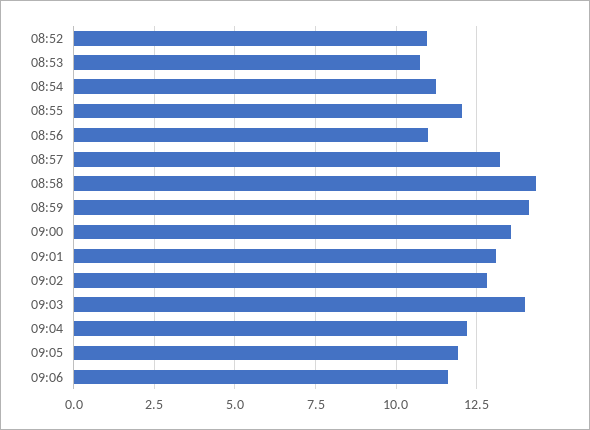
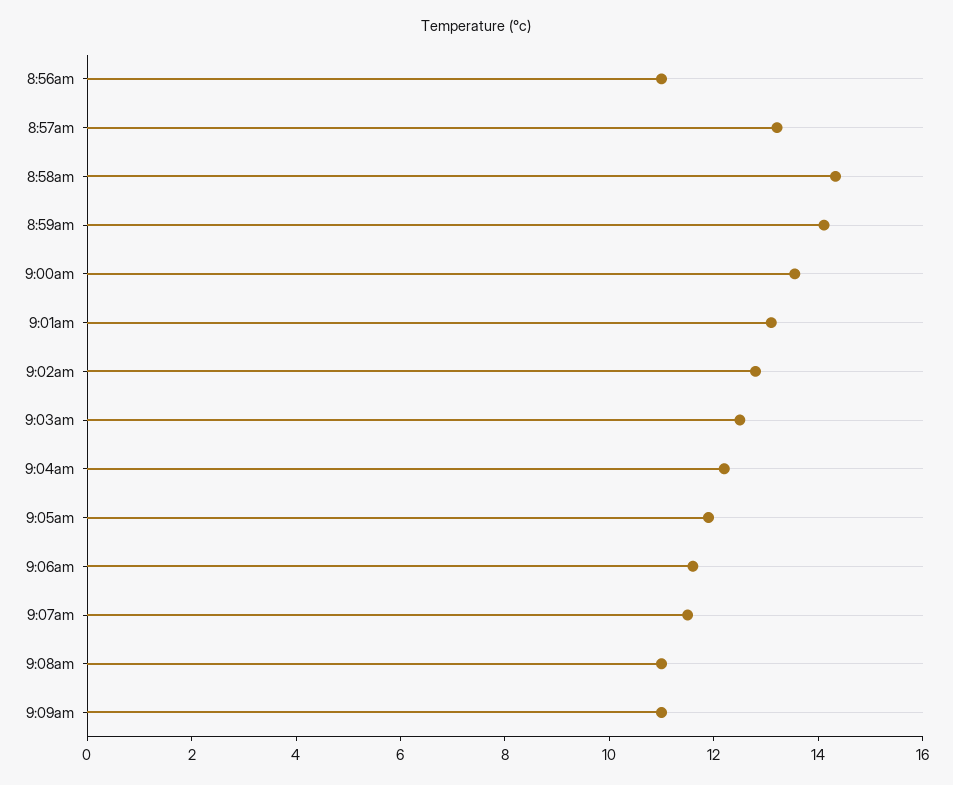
08:52: 11 -> none
08:53: 10.75 -> none
08:54: 11.25 -> none
08:55: 12 -> none
09:03: 14 -> 12.5
9:07am: none -> 11.5
9:08am: none -> 11
9:09am: none -> 11

